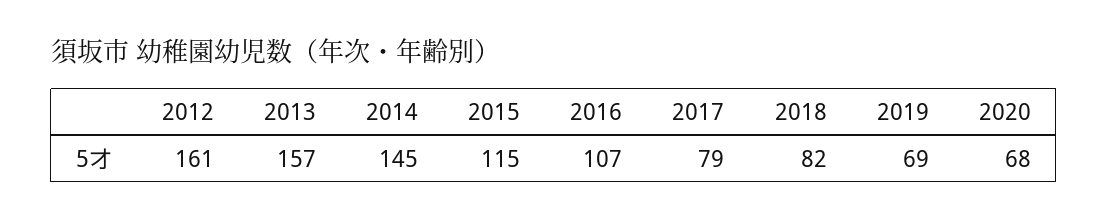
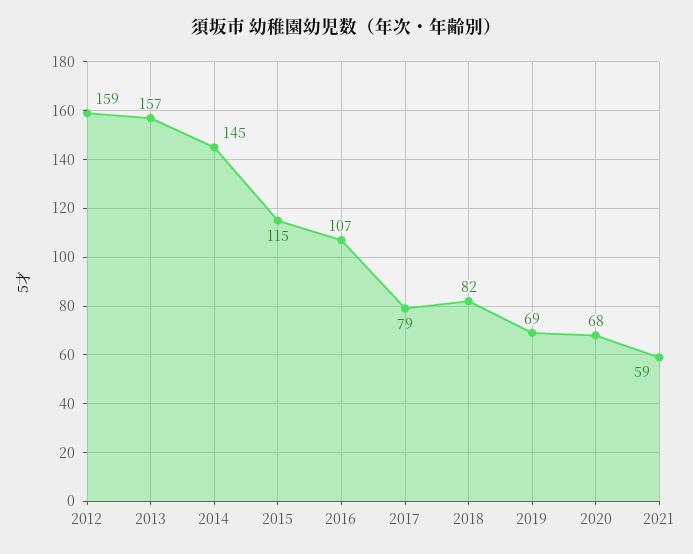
2012: 161 -> 159
2021: none -> 59

